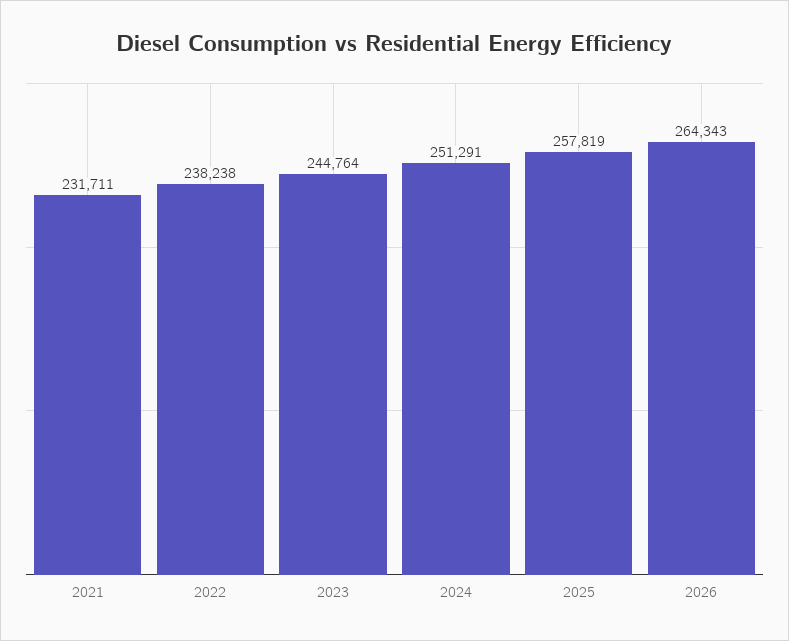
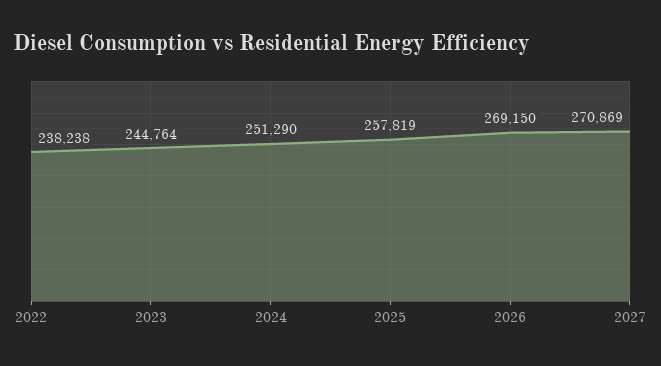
2021: 231711 -> none
2024: 251291 -> 251290
2026: 264343 -> 269150
2027: none -> 270869

